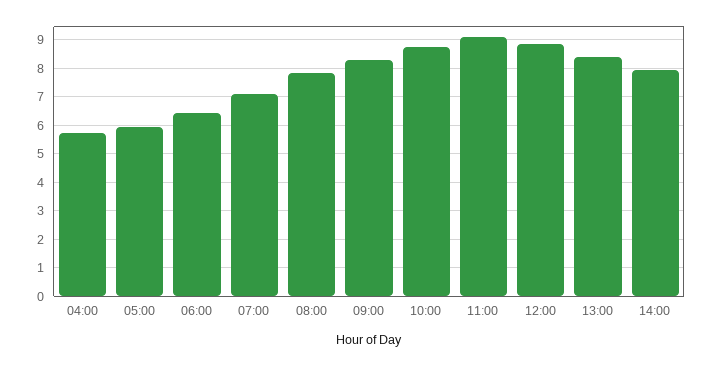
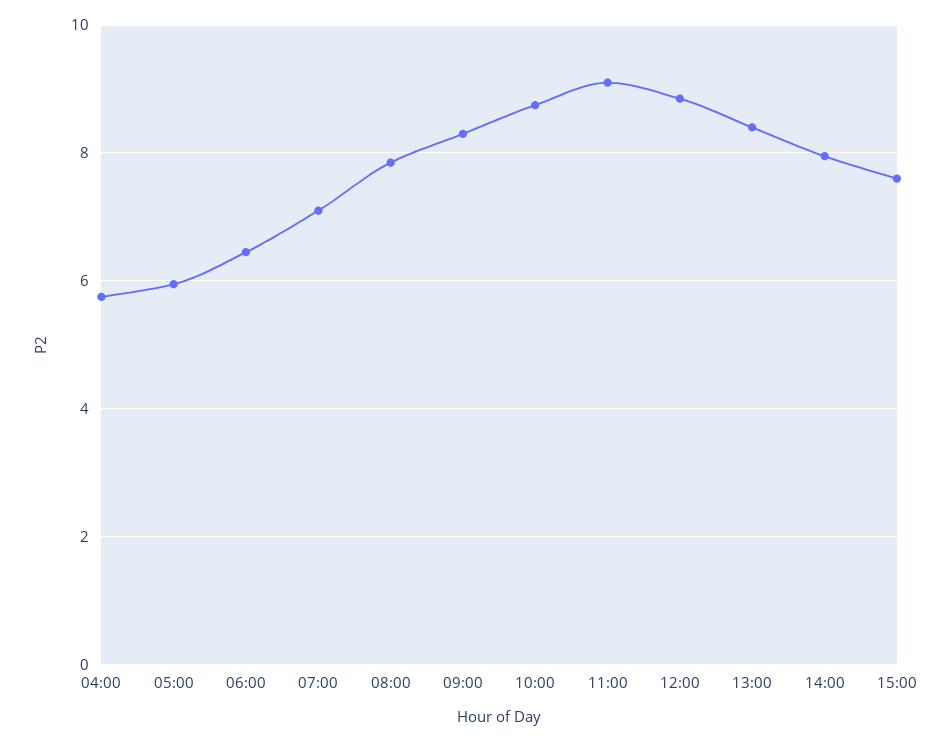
15:00: none -> 7.6

